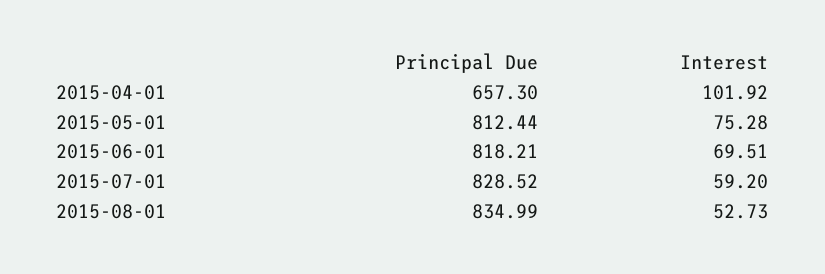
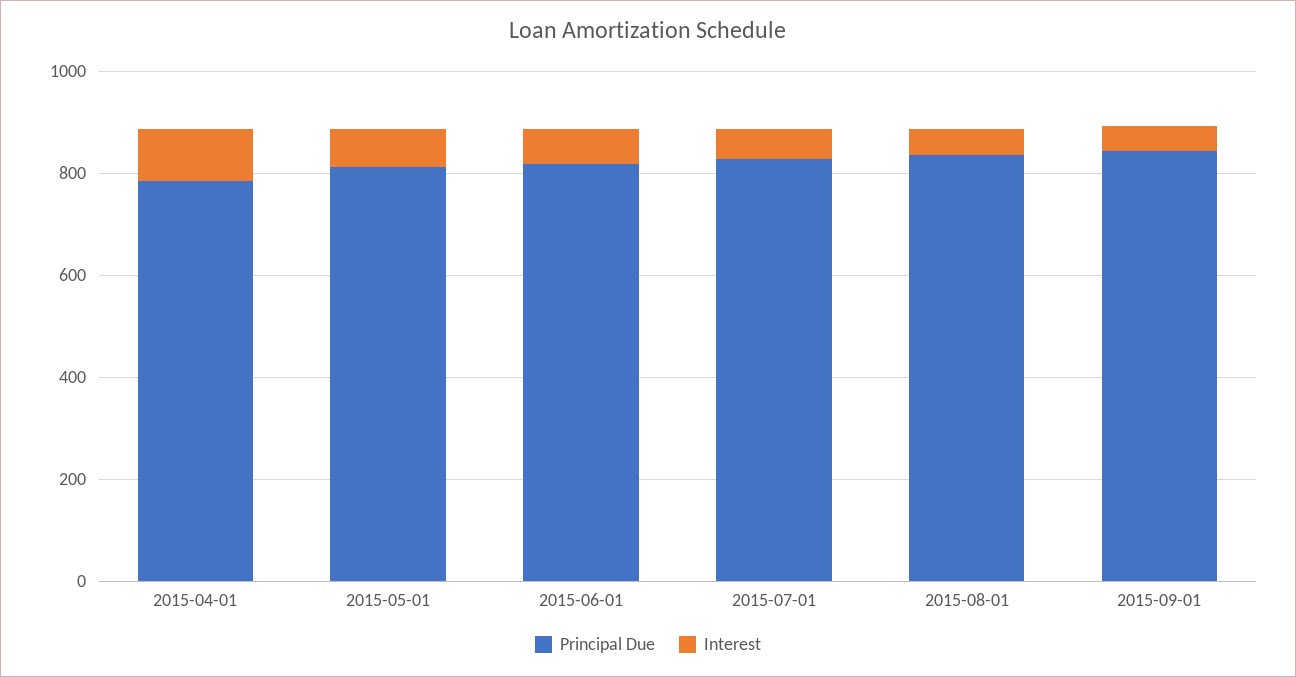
Principal Due, 2015-04-01: 657.3 -> 800
Principal Due, 2015-09-01: none -> 850
Interest, 2015-09-01: none -> 50

